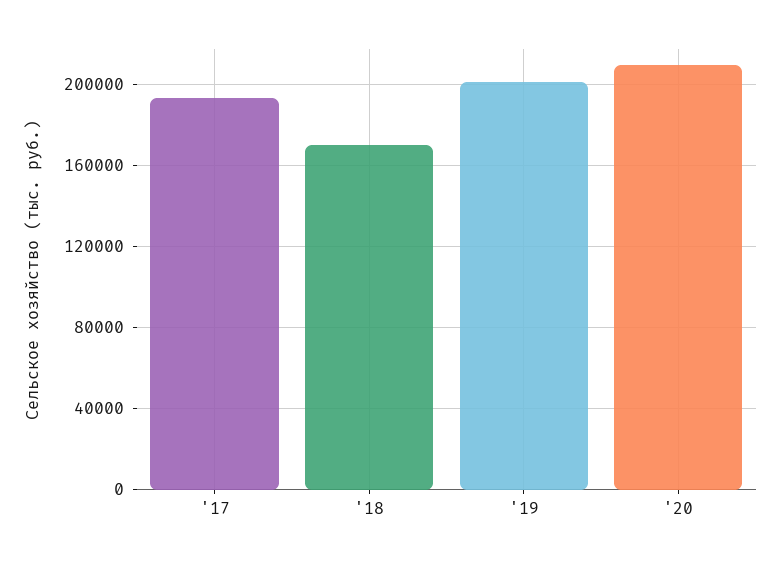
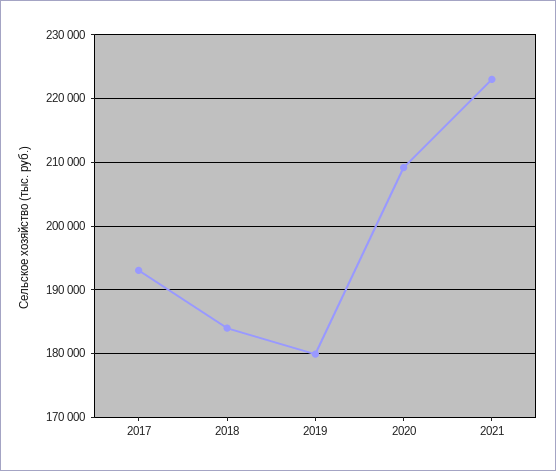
'18: 170000 -> 184000
'19: 200000 -> 180000
2021: none -> 223000

